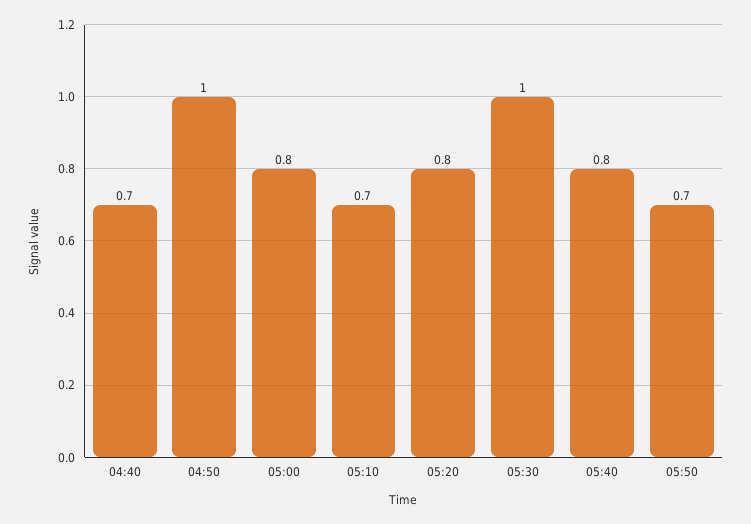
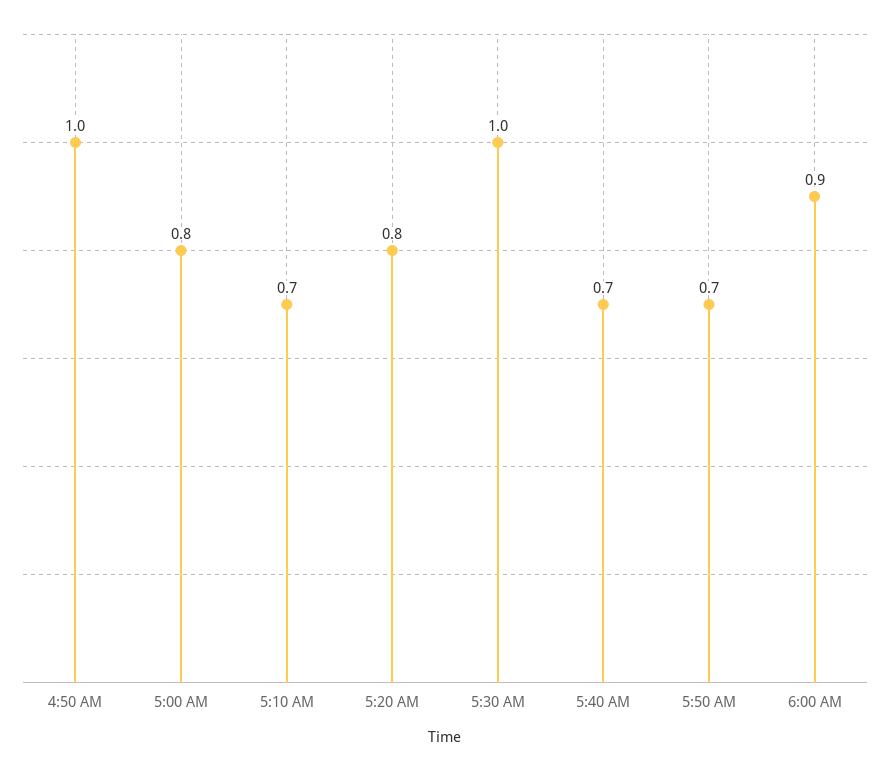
04:40: 0.7 -> none
05:40: 0.8 -> 0.7
6:00 AM: none -> 0.9

